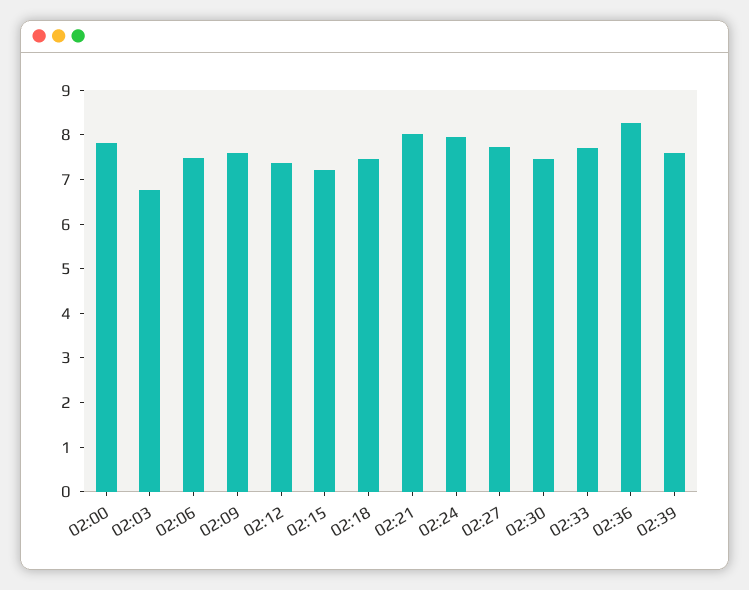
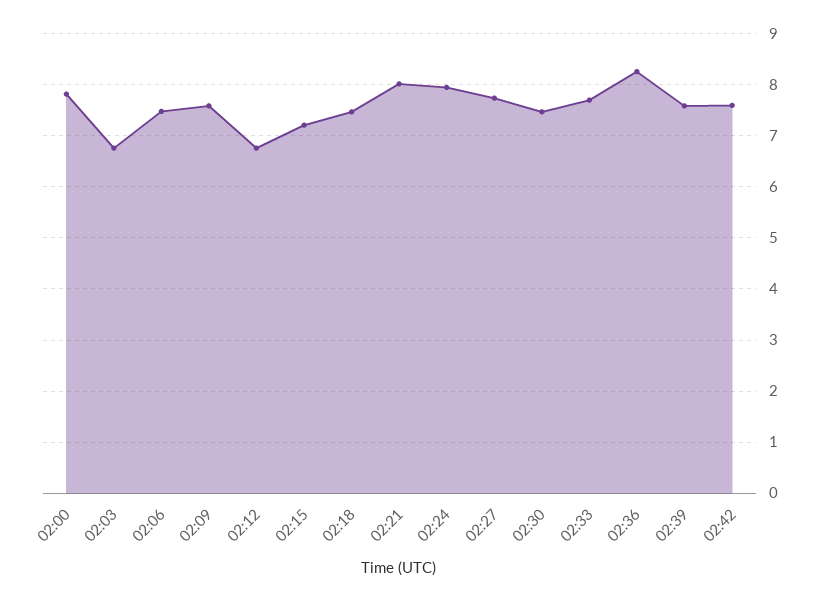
02:12: 7.4 -> 6.8
02:42: none -> 7.6

